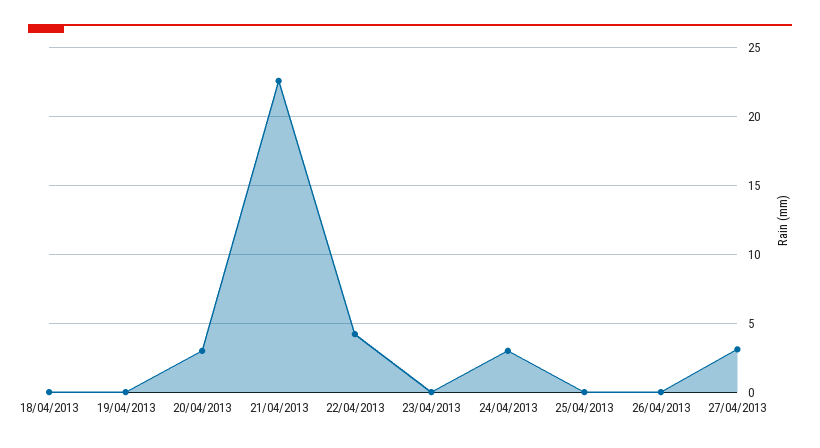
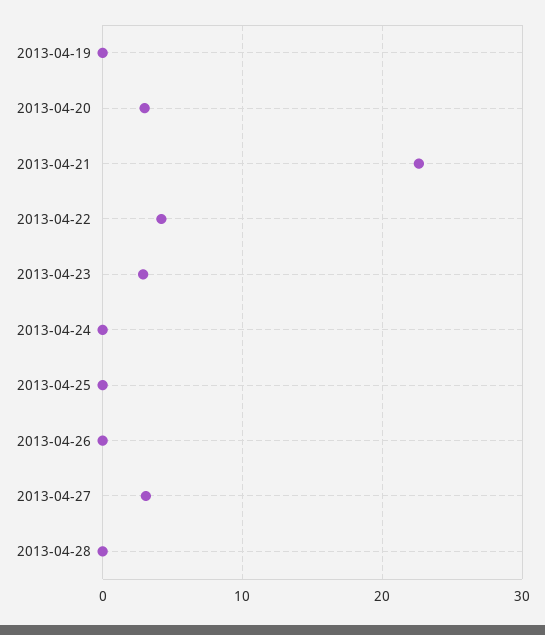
18/04/2013: 0 -> none
23/04/2013: 0 -> 3
24/04/2013: 3 -> 0
2013-04-28: none -> 0

